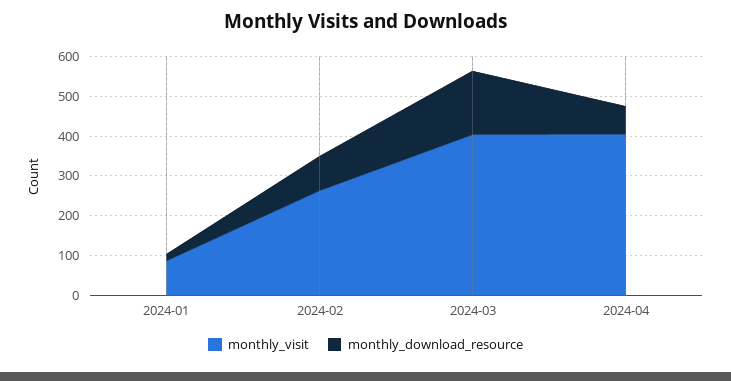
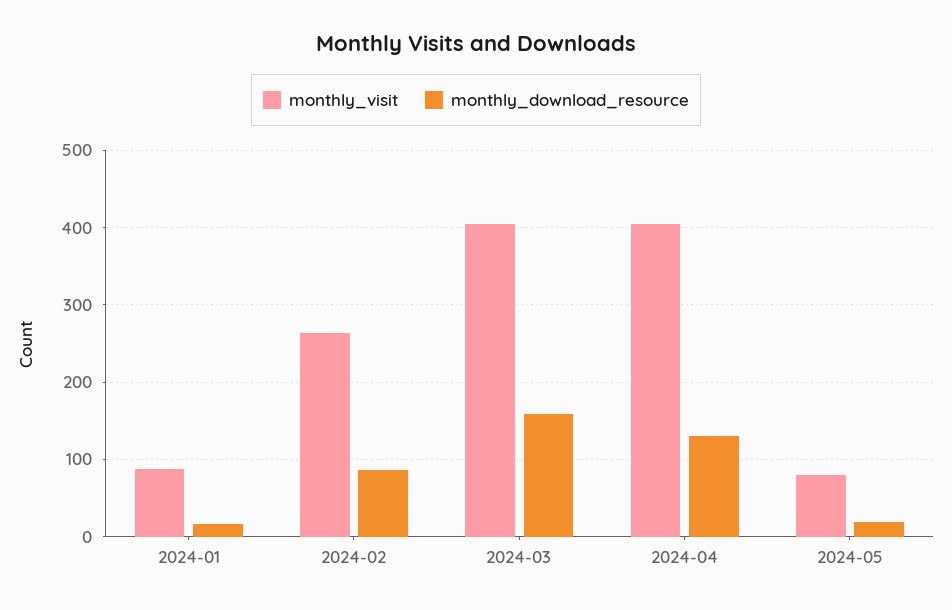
monthly_download_resource, 2024-04: 75 -> 130
monthly_visit, 2024-05: none -> 80
monthly_download_resource, 2024-05: none -> 20

